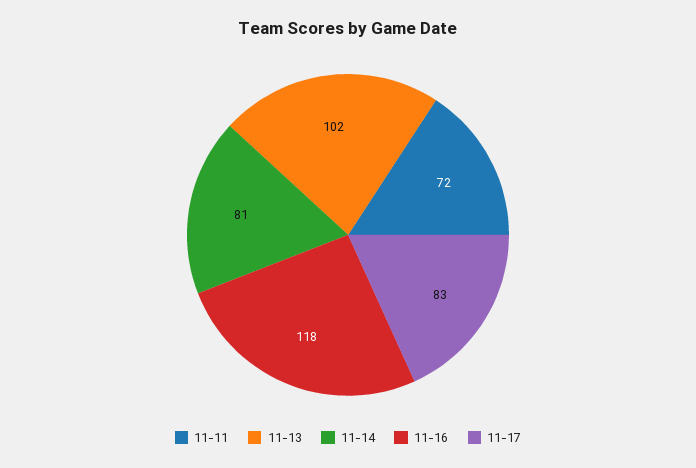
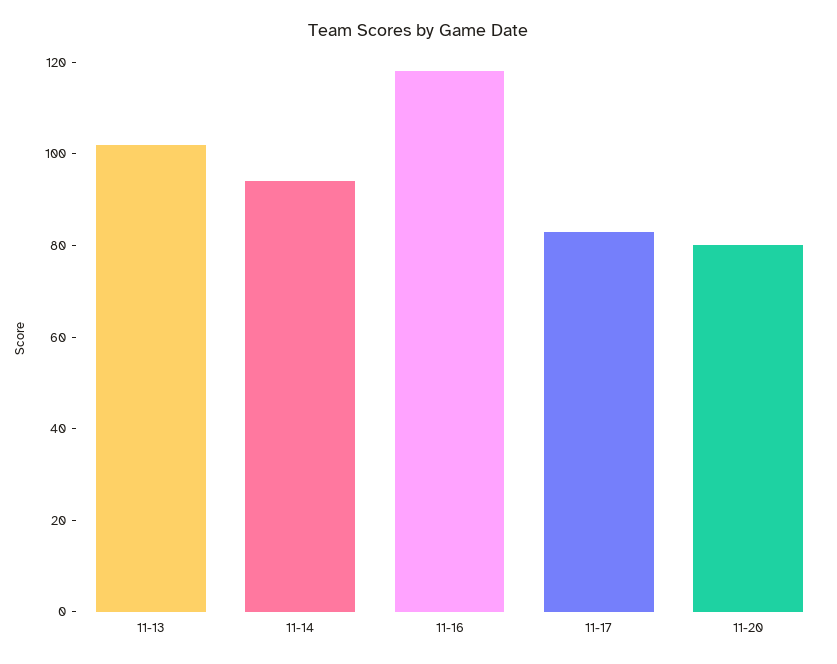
11-11: 72 -> none
11-14: 81 -> 95
11-20: none -> 80

